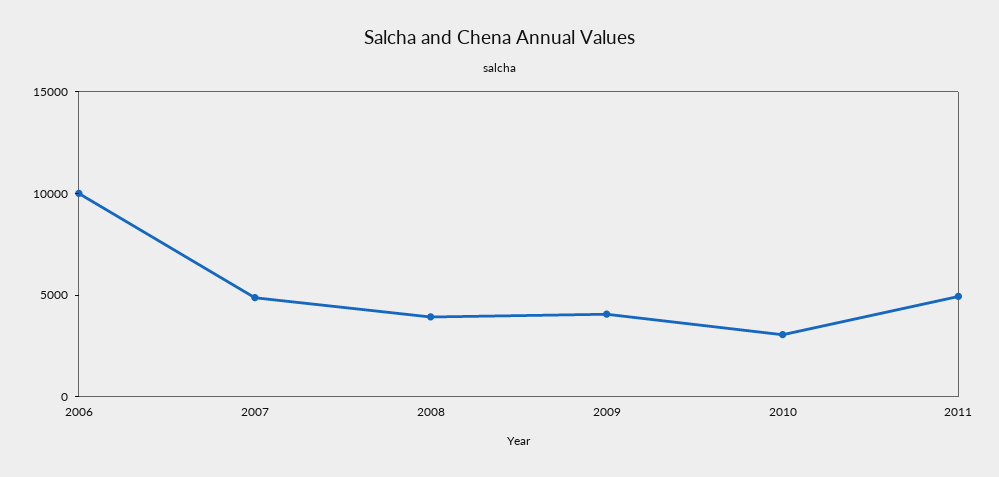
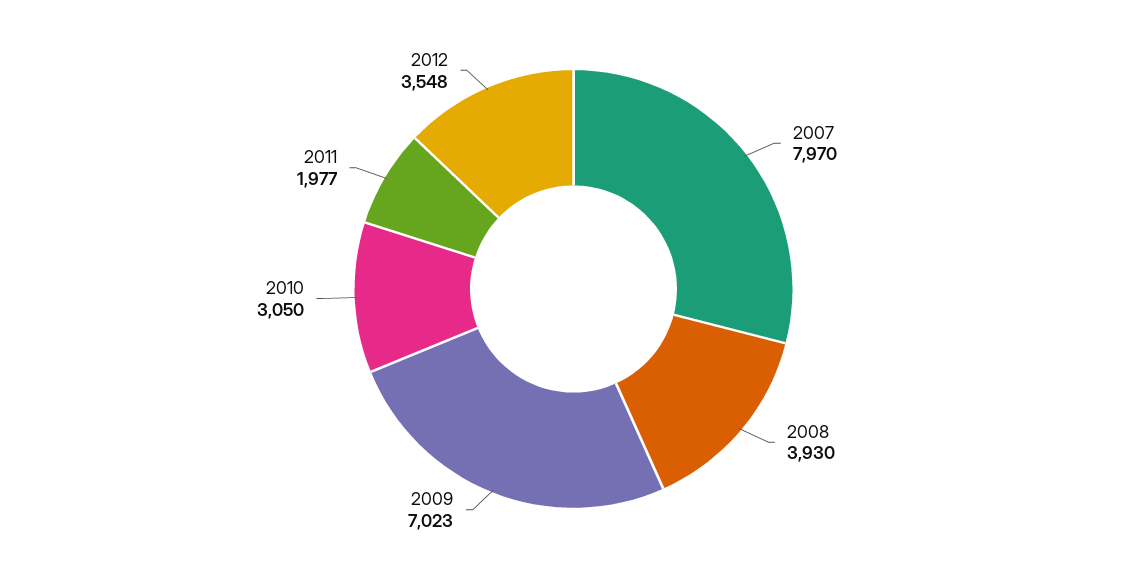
2006: 10000 -> none
2007: 5000 -> 7970
2009: 4000 -> 7023
2011: 5000 -> 1977
2012: none -> 3548

